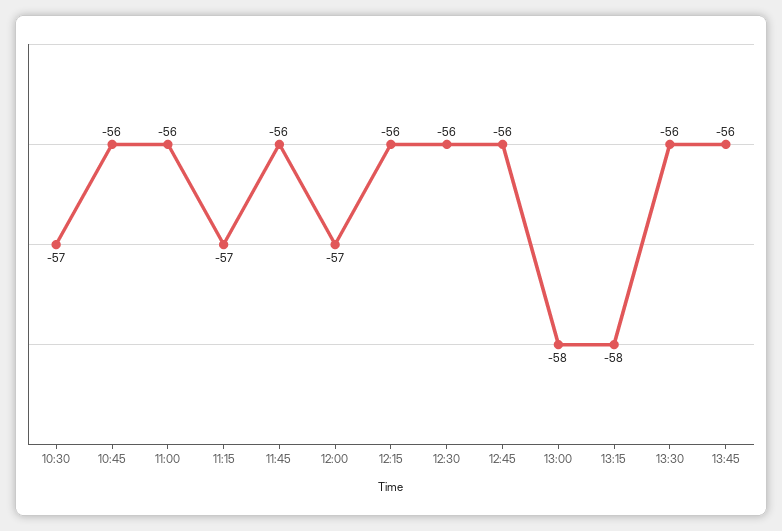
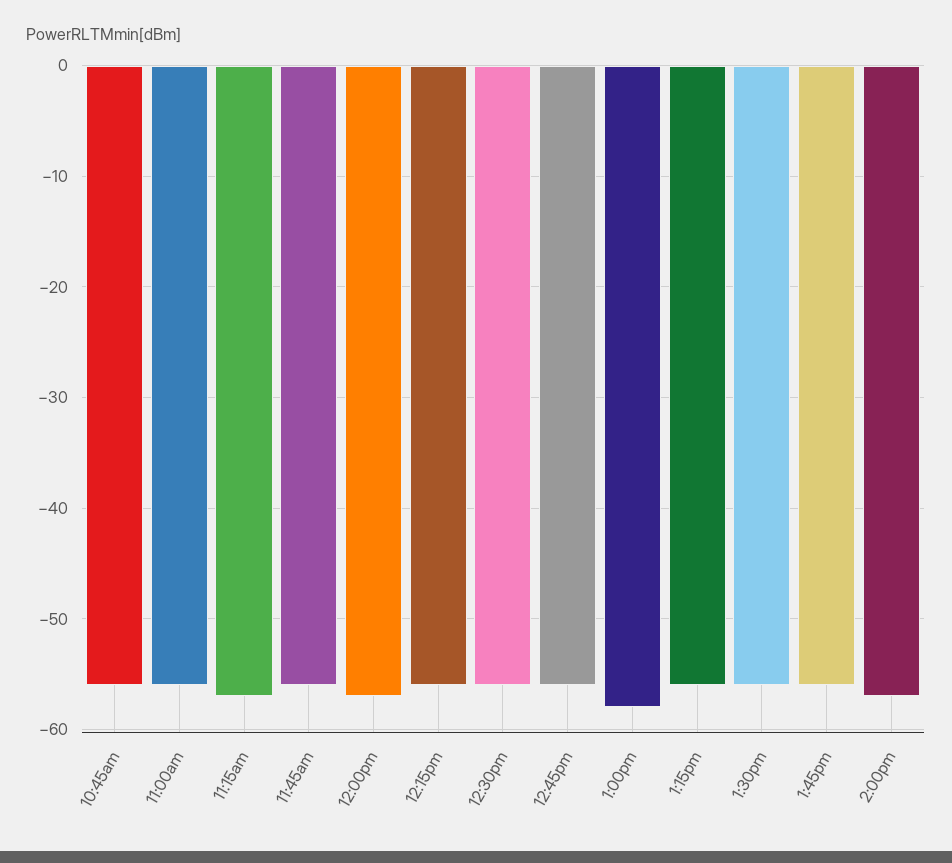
10:30: -57 -> none
13:15: -58 -> -56
2:00pm: none -> -57

